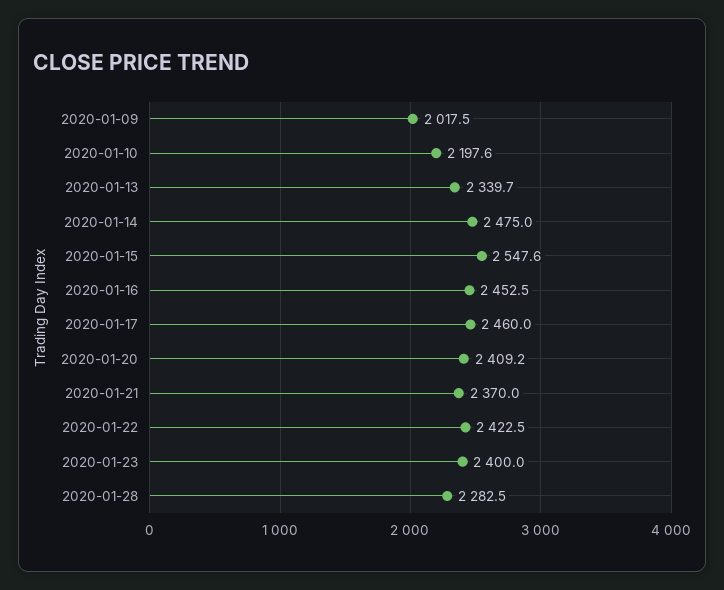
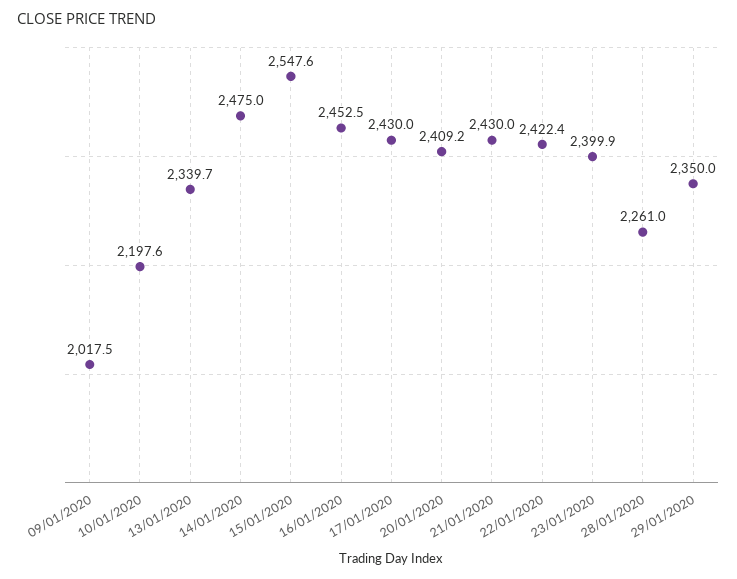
2020-01-17: 2460 -> 2430
2020-01-21: 2370 -> 2430
2020-01-22: 2422.5 -> 2422.4
2020-01-23: 2400 -> 2399.9
2020-01-28: 2282.5 -> 2261
29/01/2020: none -> 2350

